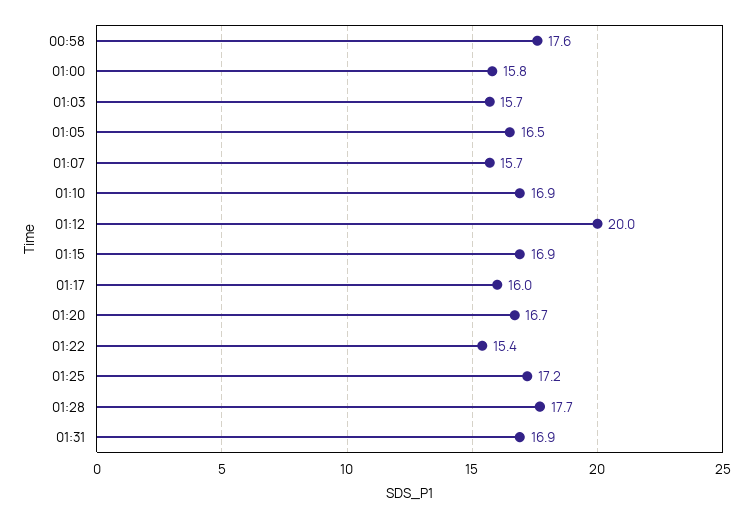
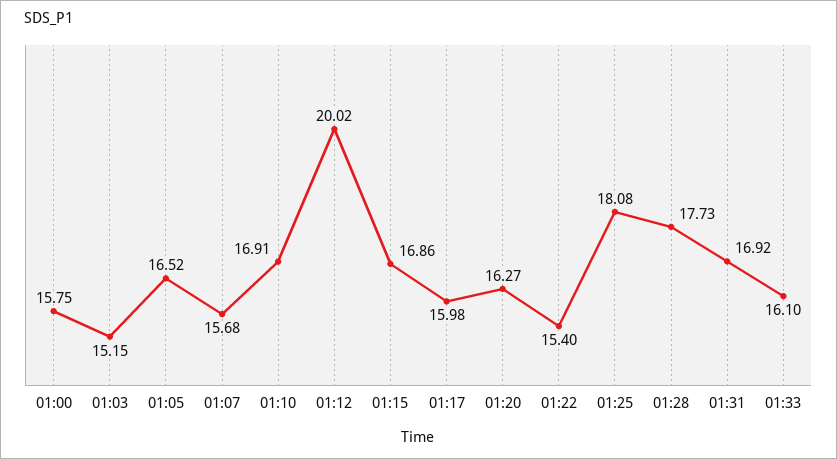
00:58: 17.6 -> none
01:03: 15.7 -> 15.15
01:20: 16.7 -> 16.27
01:25: 17.2 -> 18.08
01:33: none -> 16.1

